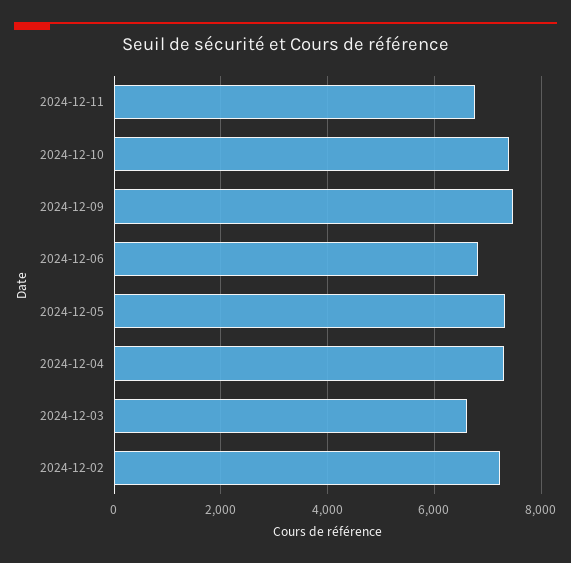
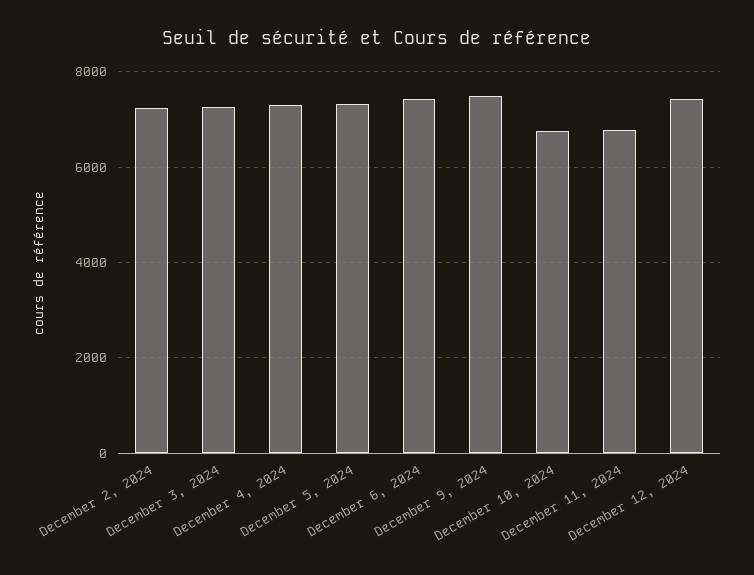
2024-12-10: 7400 -> 6800
2024-12-06: 6800 -> 7400
2024-12-03: 6600 -> 7200
December 12, 2024: none -> 7400

